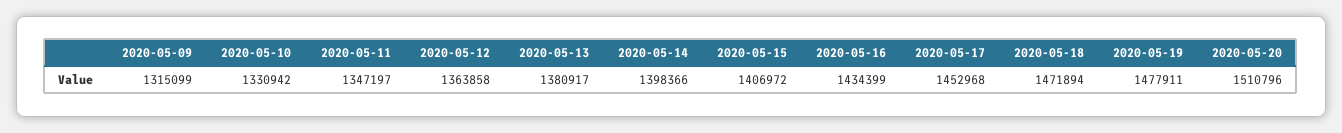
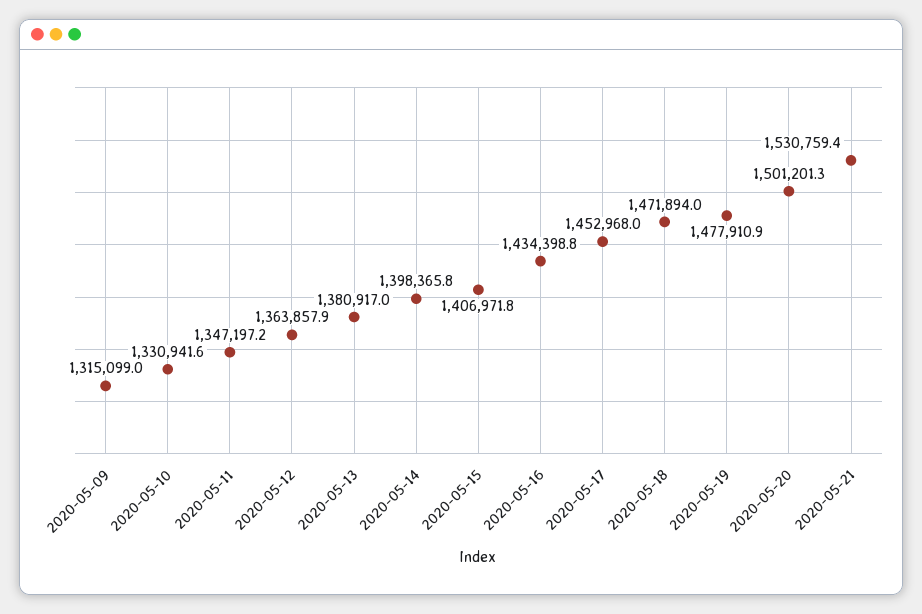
2020-05-20: 1510796 -> 1501201.3
2020-05-21: none -> 1530759.4

